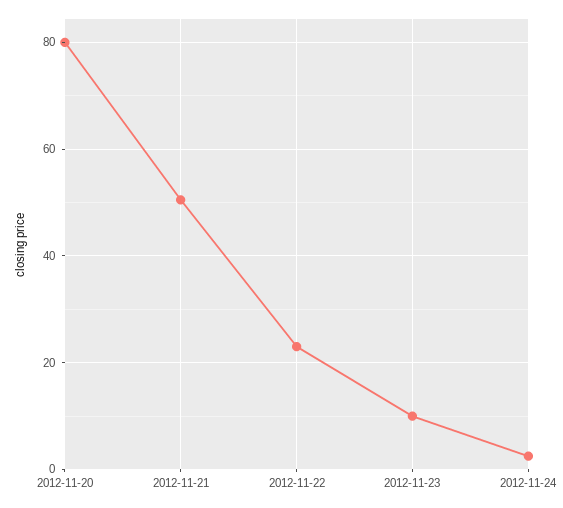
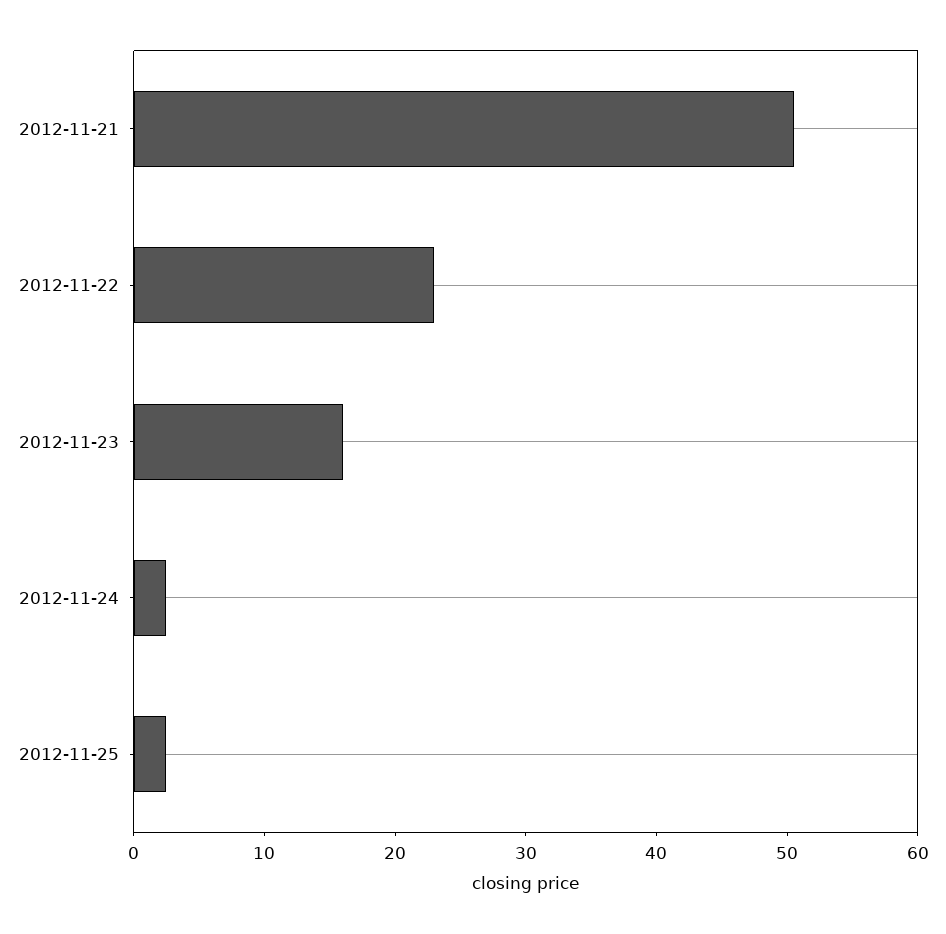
2012-11-20: 80 -> none
2012-11-23: 10 -> 16
2012-11-25: none -> 2

